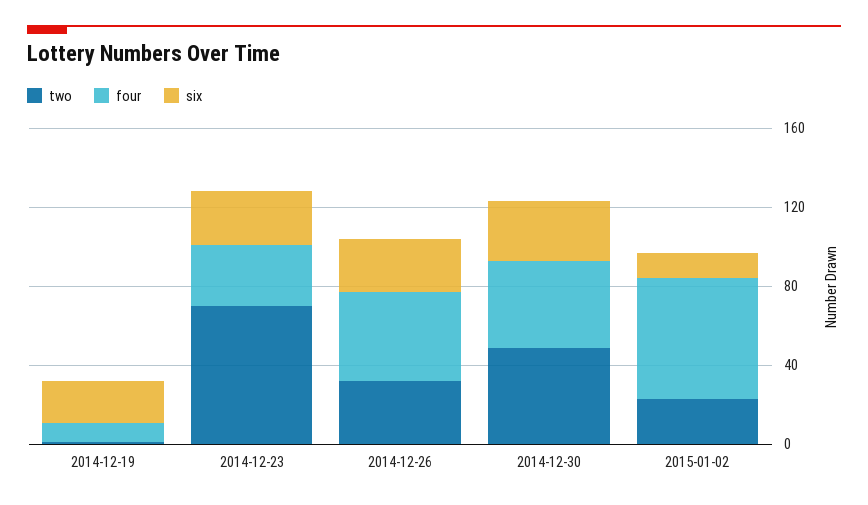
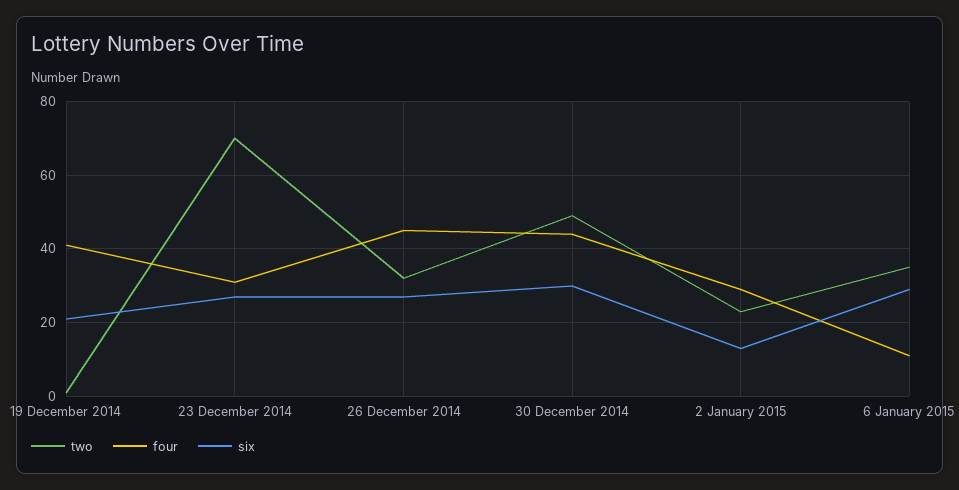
four, 2014-12-19: 10 -> 40
four, 2015-01-02: 60 -> 30
two, 6 January 2015: none -> 35
four, 6 January 2015: none -> 10
six, 6 January 2015: none -> 30

